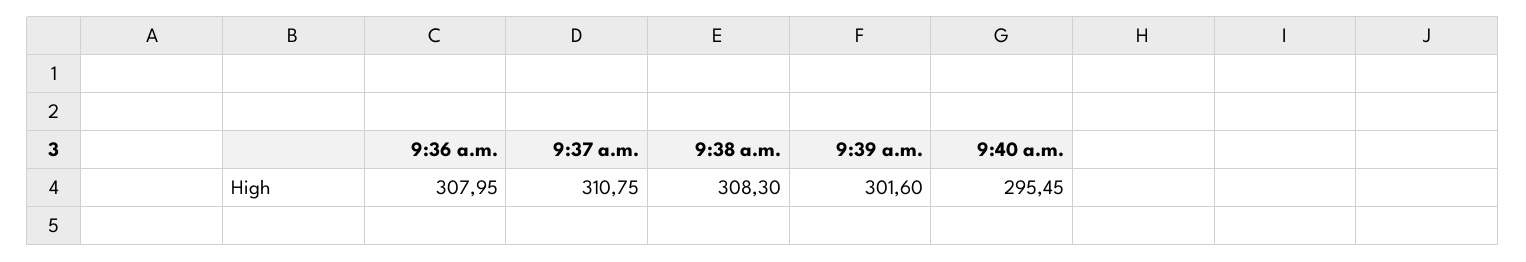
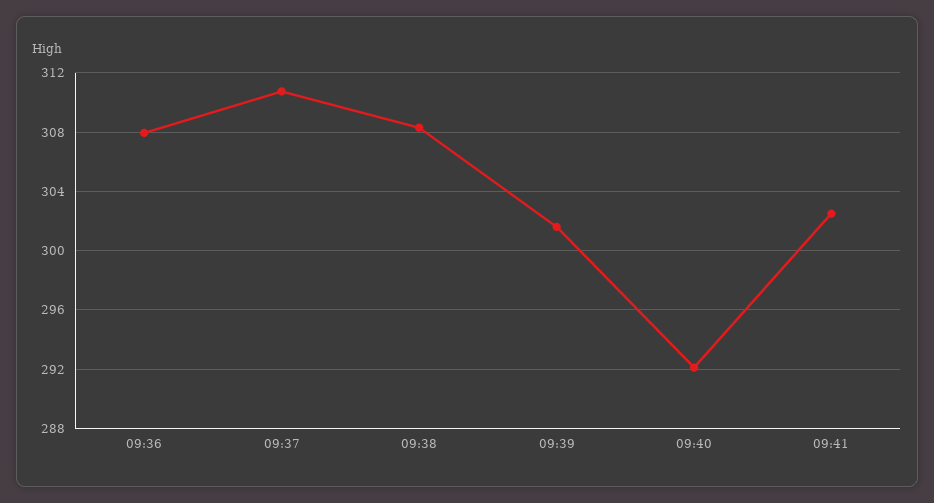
9:40 a.m.: 295.45 -> 292
09:41: none -> 302.5

